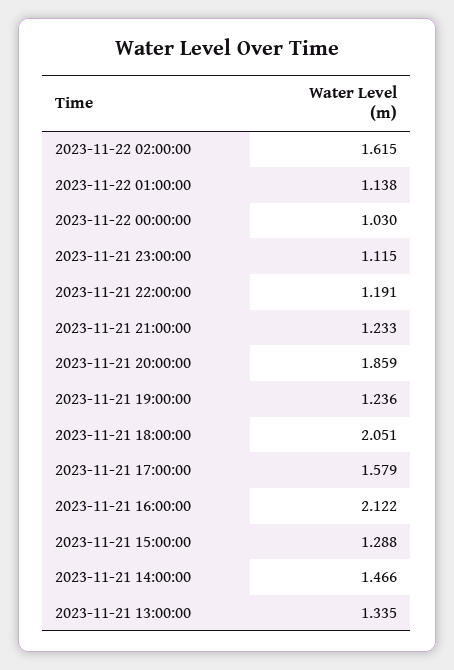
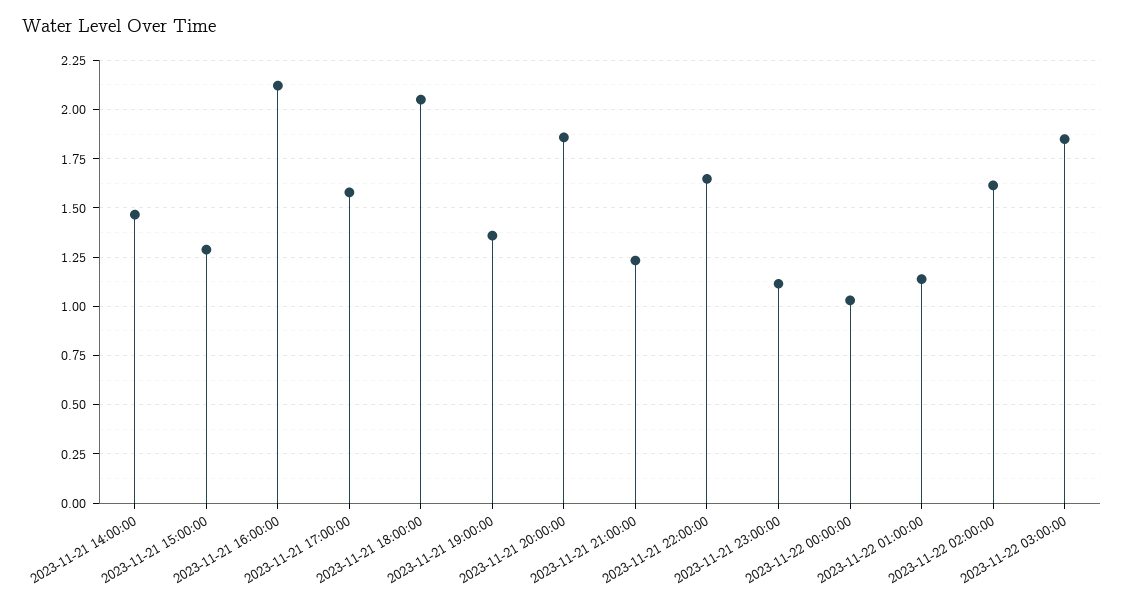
2023-11-21 22:00:00: 1.191 -> 1.65
2023-11-21 19:00:00: 1.236 -> 1.35
2023-11-21 13:00:00: 1.335 -> none
2023-11-22 03:00:00: none -> 1.85

